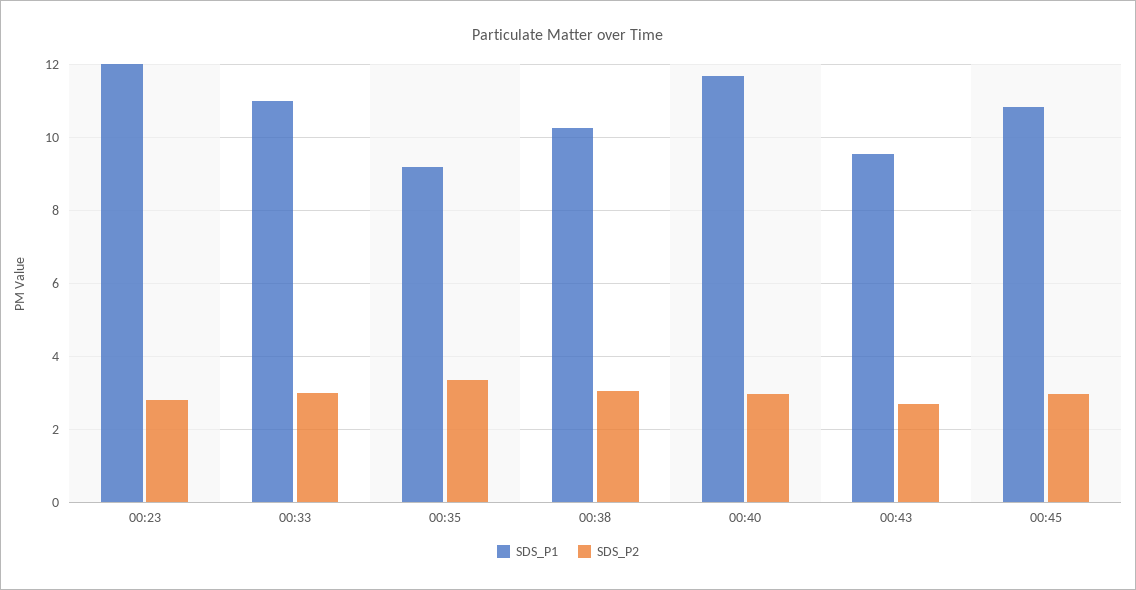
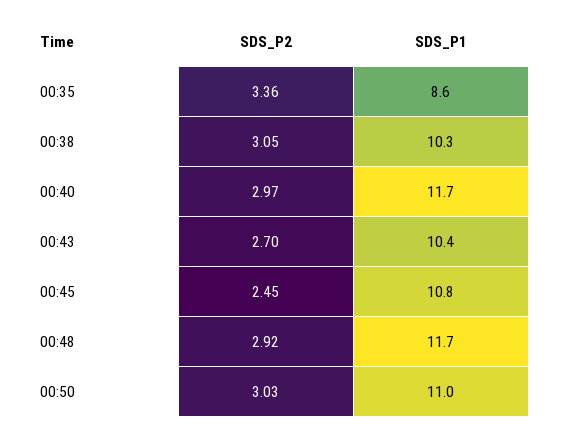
SDS_P1, 00:23: 12 -> none
SDS_P2, 00:23: 2.8 -> none
SDS_P1, 00:33: 11 -> none
SDS_P2, 00:33: 3 -> none
SDS_P1, 00:35: 9.2 -> 8.6
SDS_P1, 00:43: 9.6 -> 10.4
SDS_P2, 00:45: 3 -> 2.45
SDS_P2, 00:48: none -> 2.92
SDS_P1, 00:48: none -> 11.7
SDS_P2, 00:50: none -> 3.03
SDS_P1, 00:50: none -> 11

